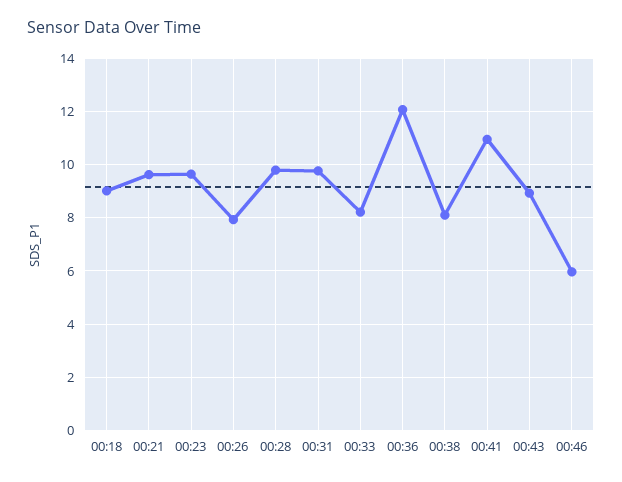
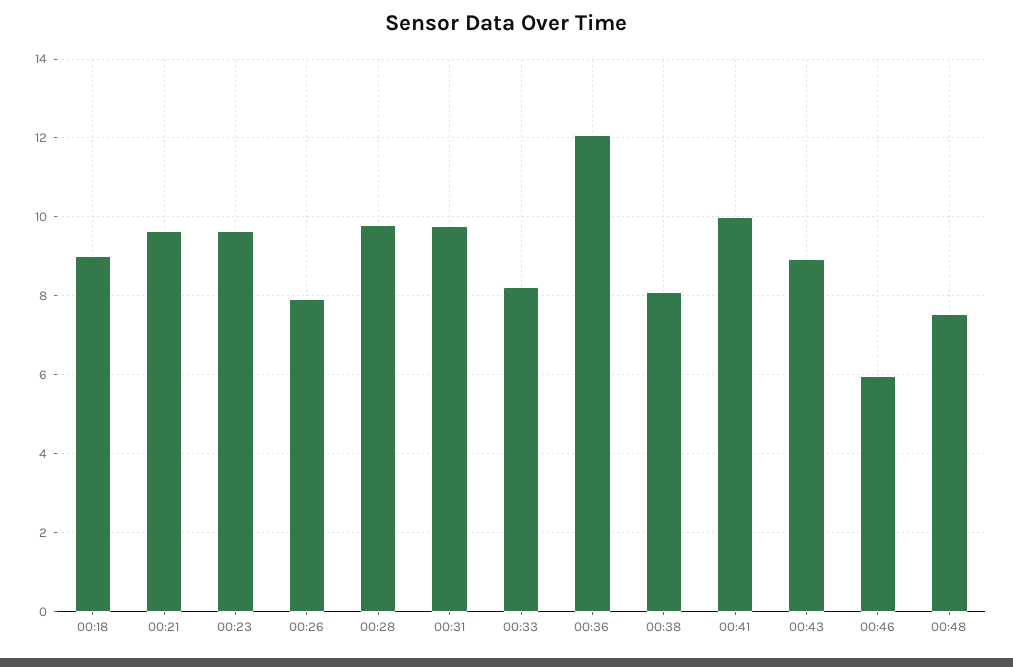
00:41: 11 -> 10
00:48: none -> 7.6

